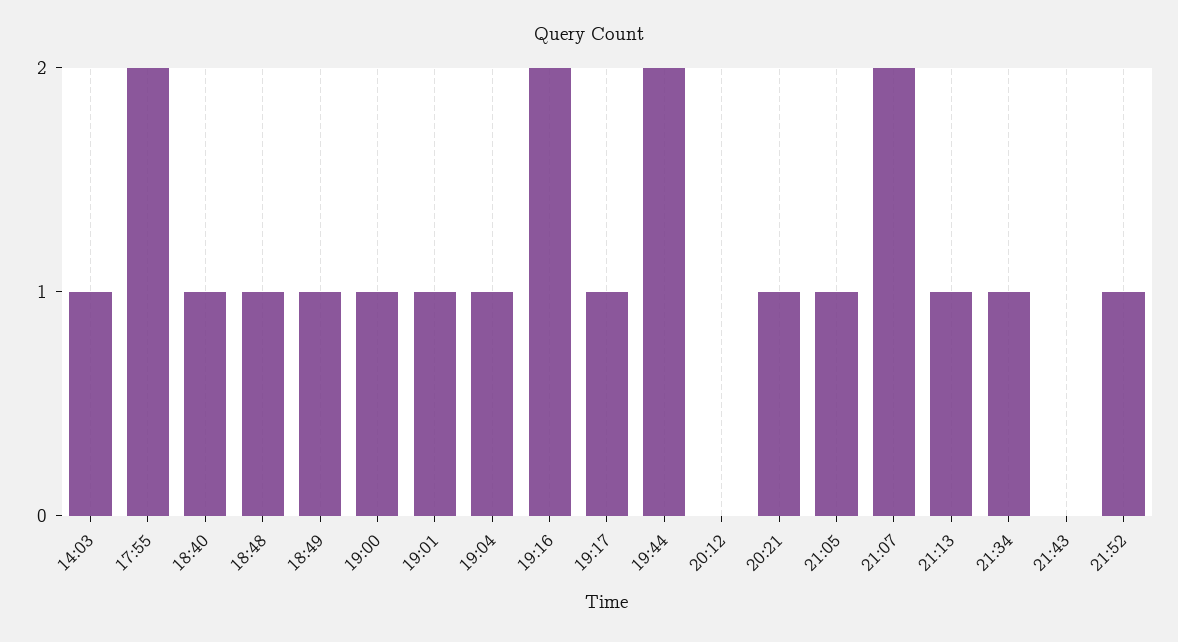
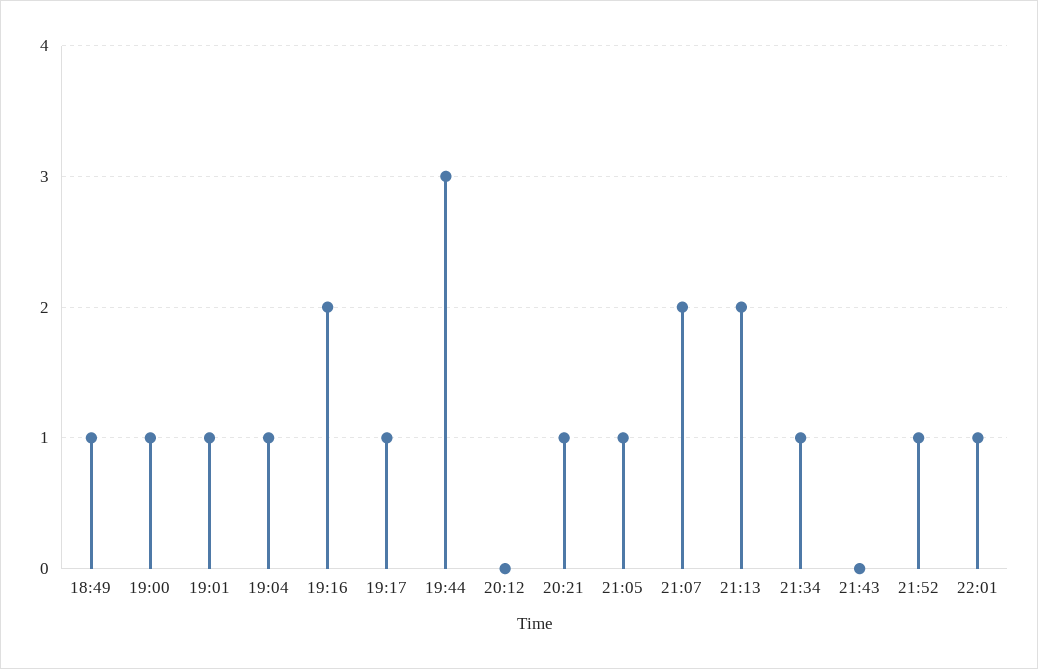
14:03: 1 -> none
17:55: 2 -> none
18:40: 1 -> none
18:48: 1 -> none
19:44: 2 -> 3
21:13: 1 -> 2
22:01: none -> 1

